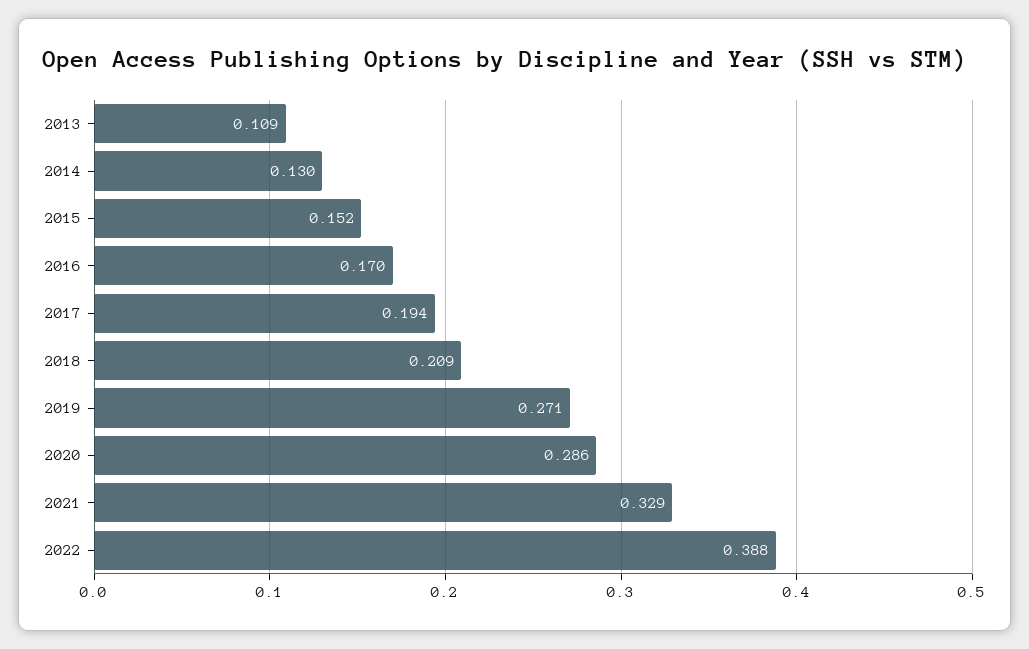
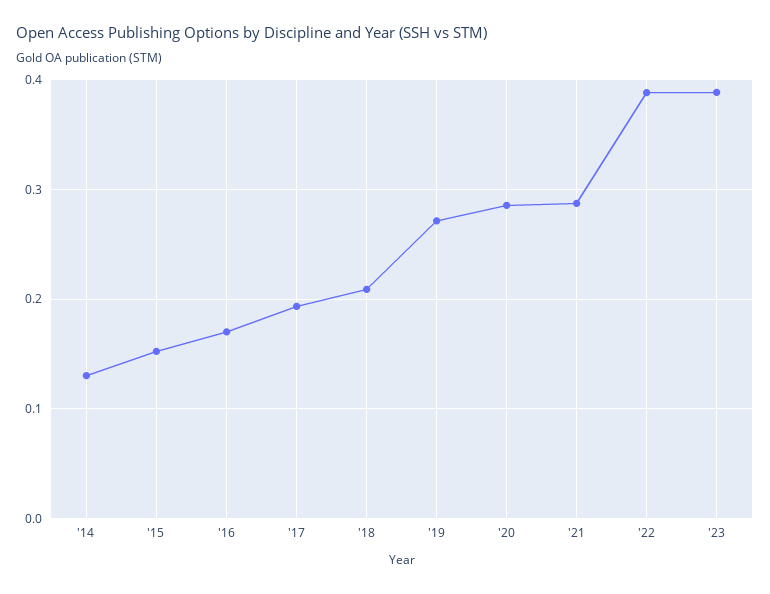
2013: 0.109 -> none
2021: 0.329 -> 0.29
'23: none -> 0.39

